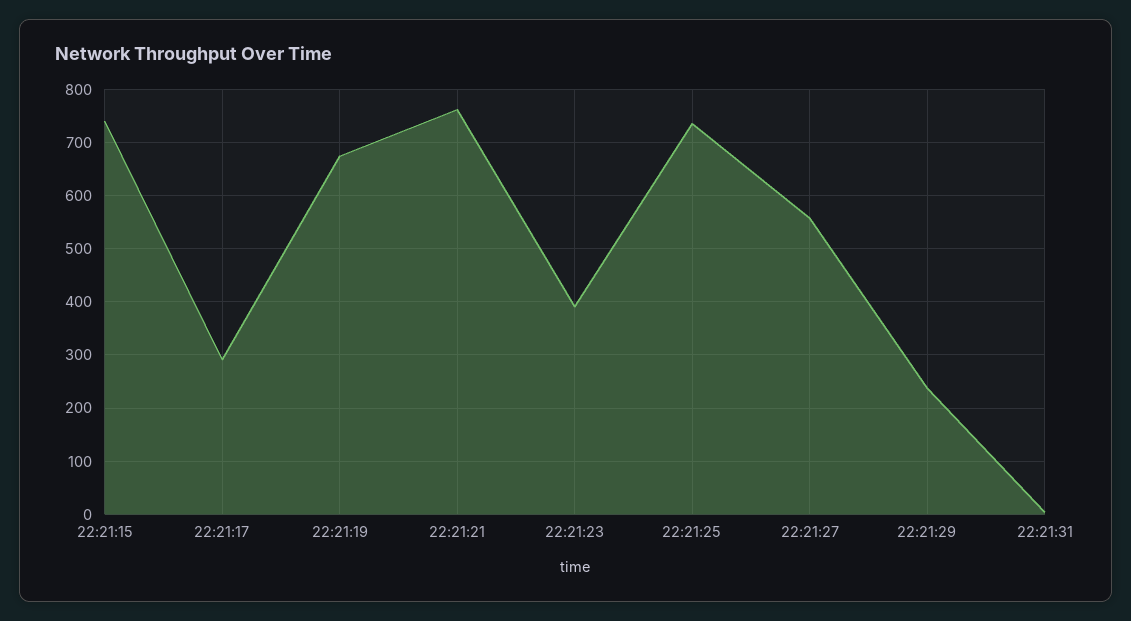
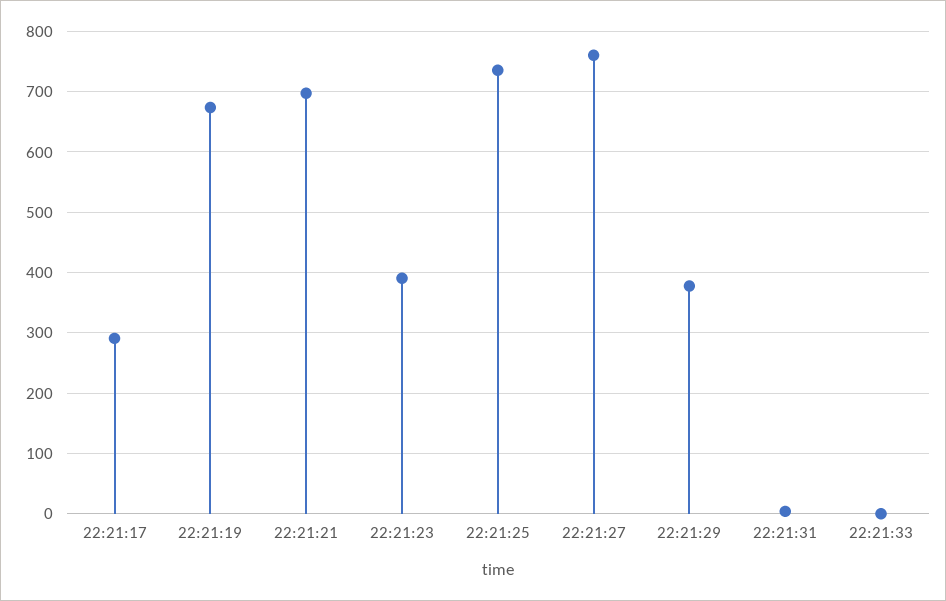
22:21:15: 740 -> none
22:21:21: 760 -> 700
22:21:27: 560 -> 760
22:21:29: 240 -> 380
22:21:33: none -> 0

